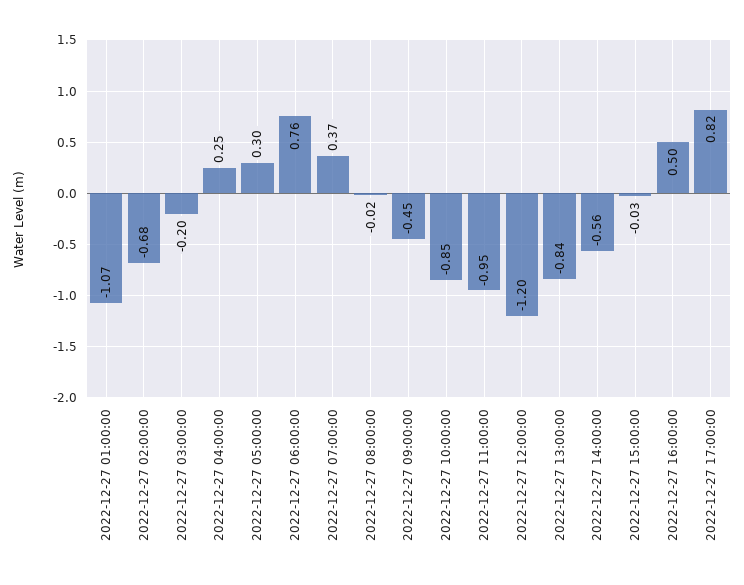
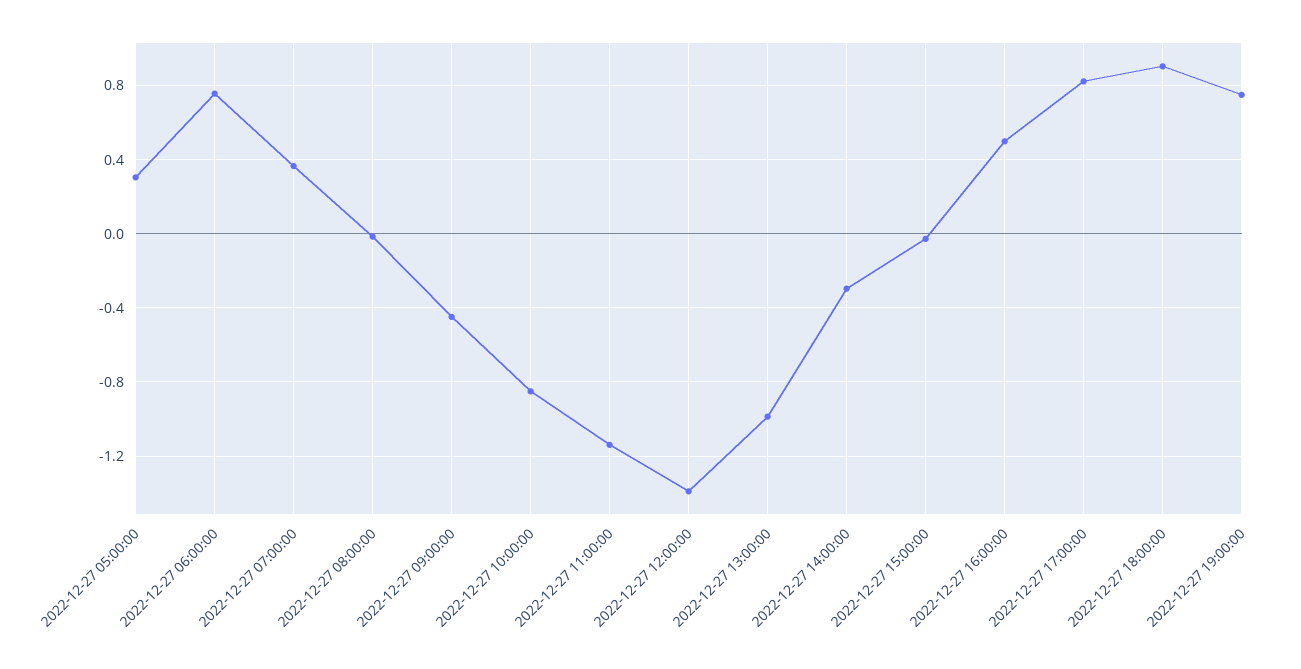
2022-12-27 01:00:00: -1.07 -> none
2022-12-27 02:00:00: -0.68 -> none
2022-12-27 03:00:00: -0.2 -> none
2022-12-27 04:00:00: 0.25 -> none
2022-12-27 11:00:00: -0.95 -> -1.15
2022-12-27 12:00:00: -1.2 -> -1.4
2022-12-27 13:00:00: -0.84 -> -1
2022-12-27 14:00:00: -0.56 -> -0.3
2022-12-27 18:00:00: none -> 0.9
2022-12-27 19:00:00: none -> 0.75

